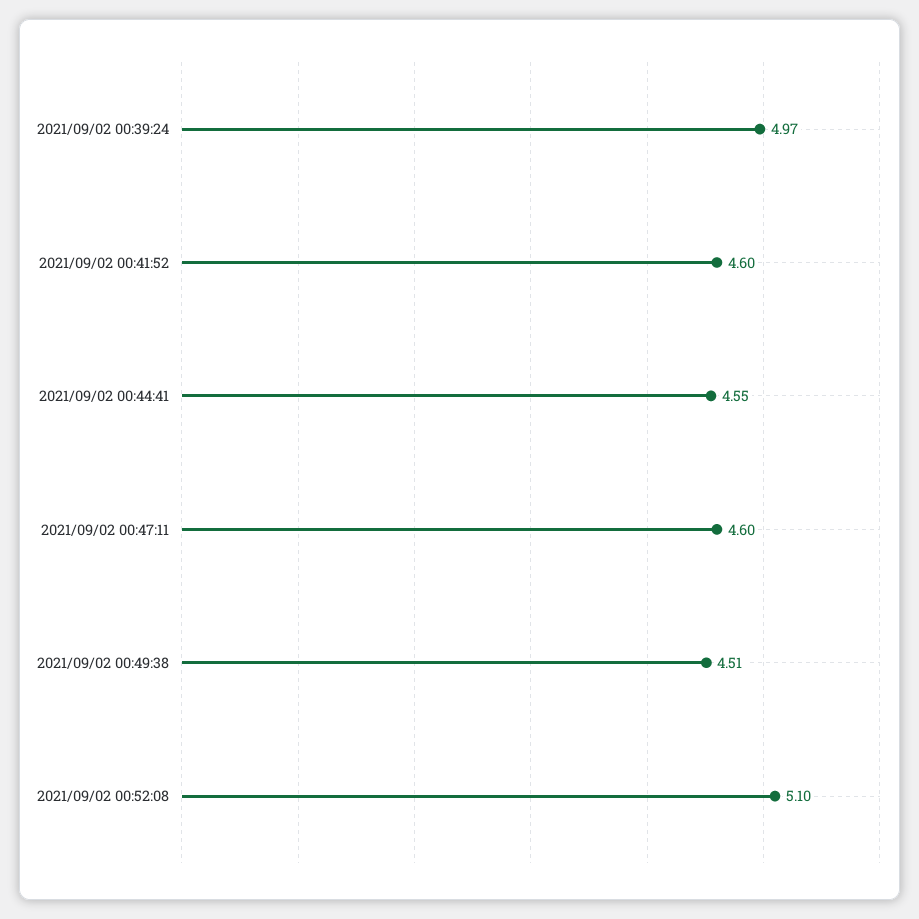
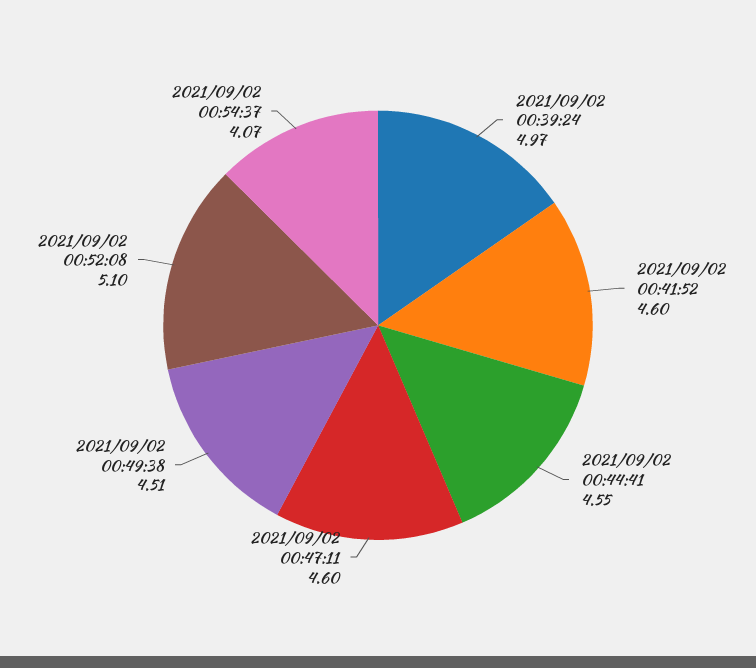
2021/09/02 00:54:37: none -> 4.07

